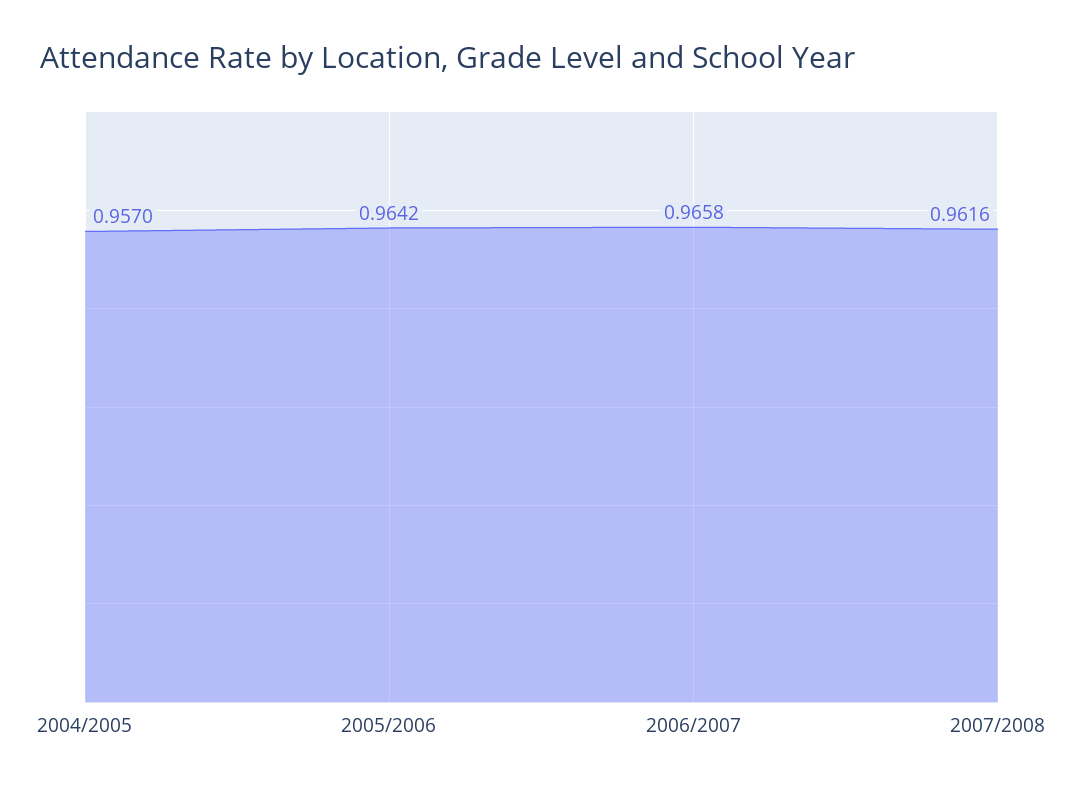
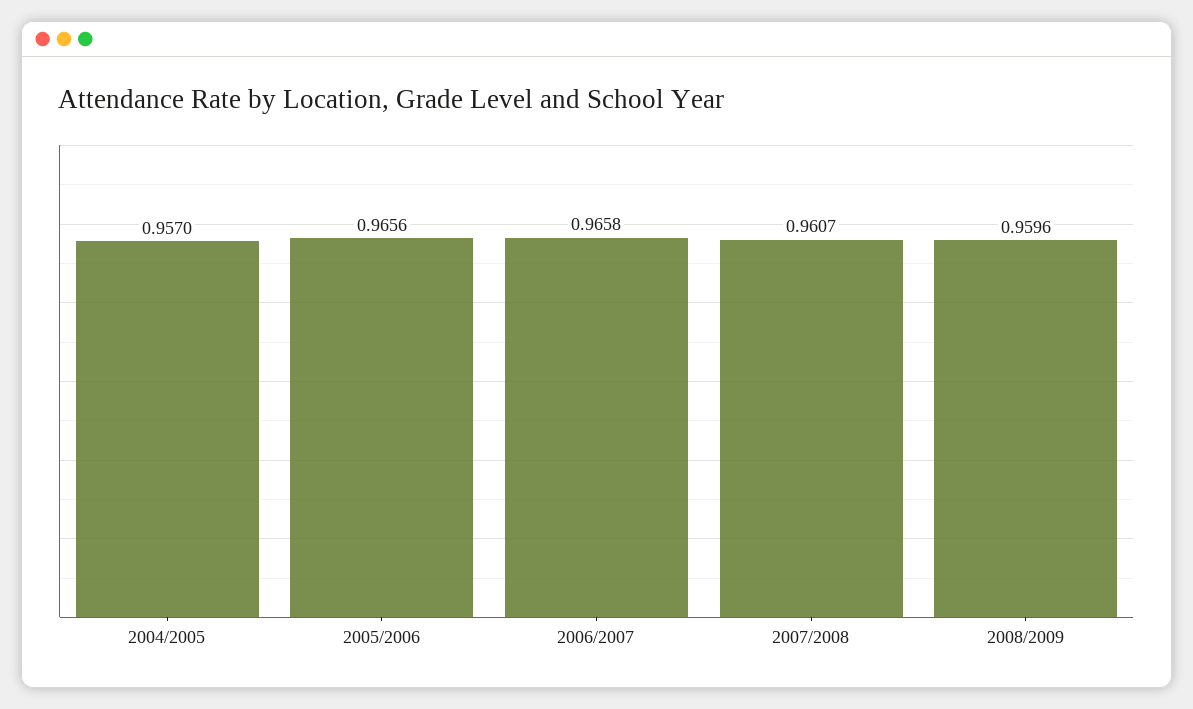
2005/2006: 0.9642 -> 0.9656
2007/2008: 0.9616 -> 0.9607
2008/2009: none -> 0.9596

